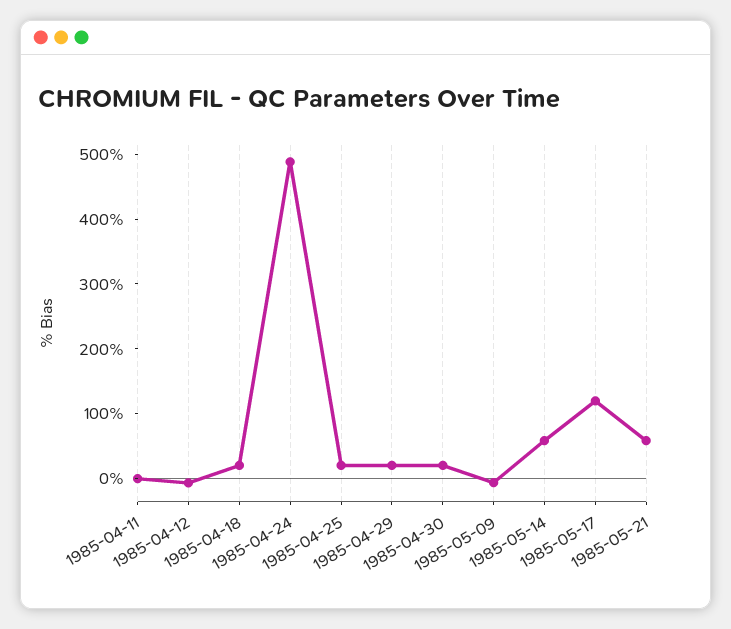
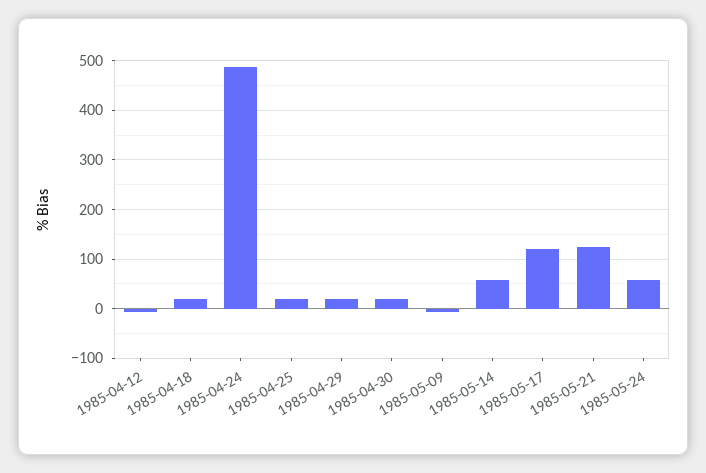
1985-04-11: 0 -> none
1985-05-21: 60 -> 120
1985-05-24: none -> 60

